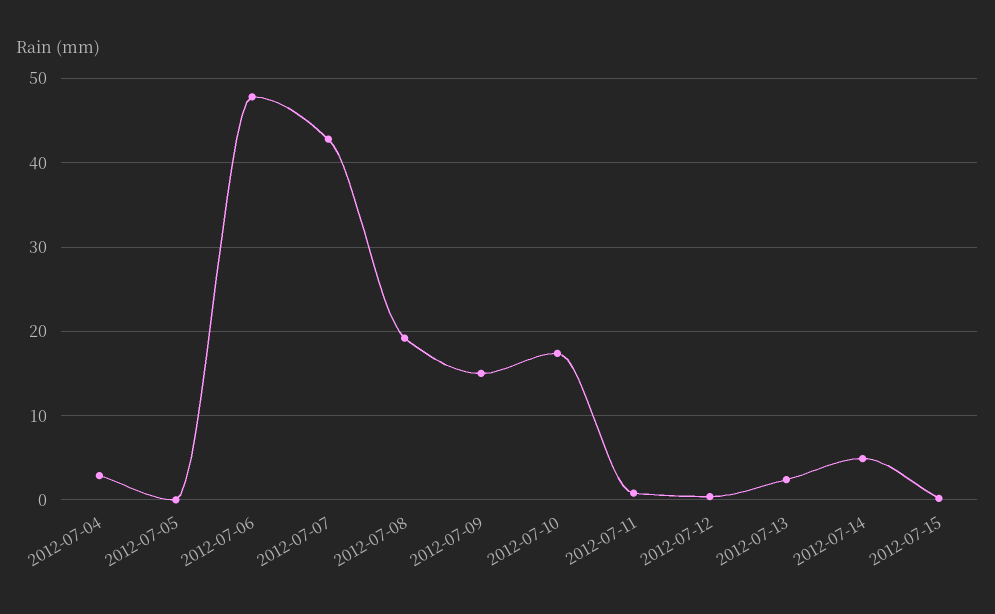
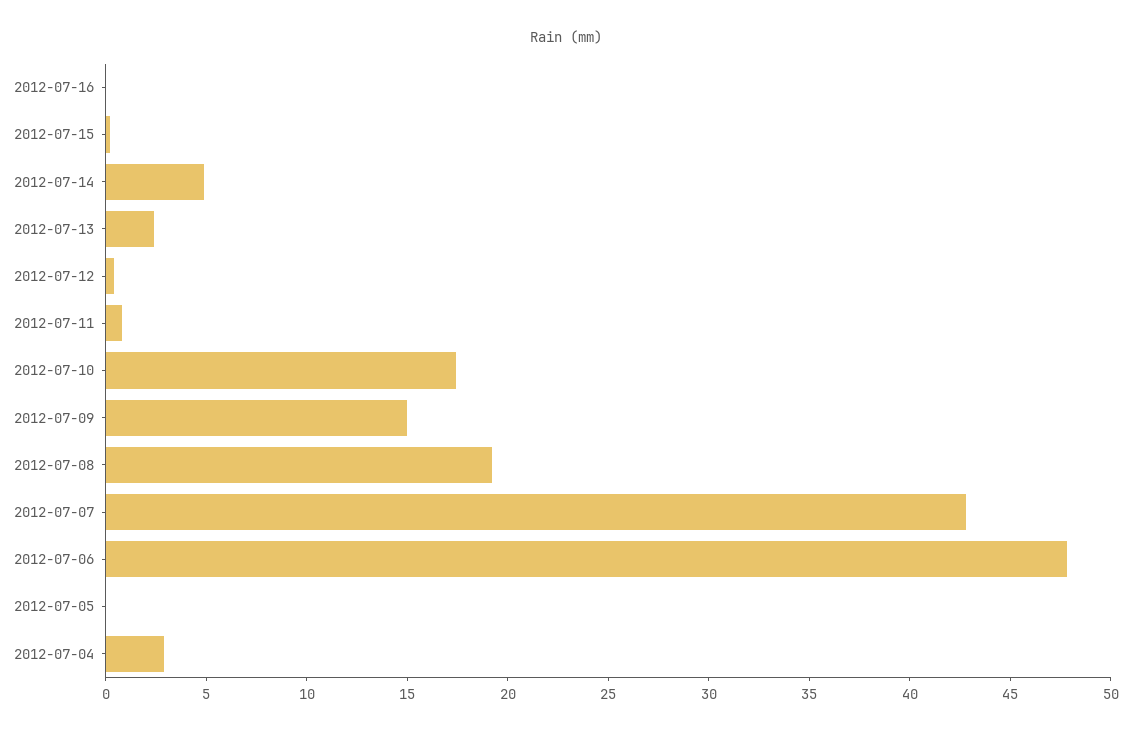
2012-07-16: none -> 0

